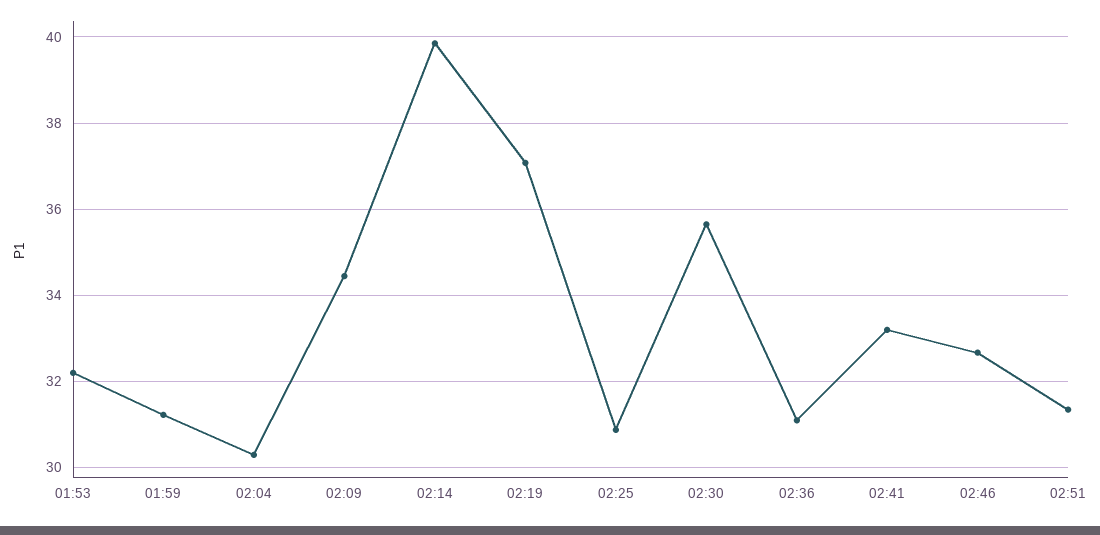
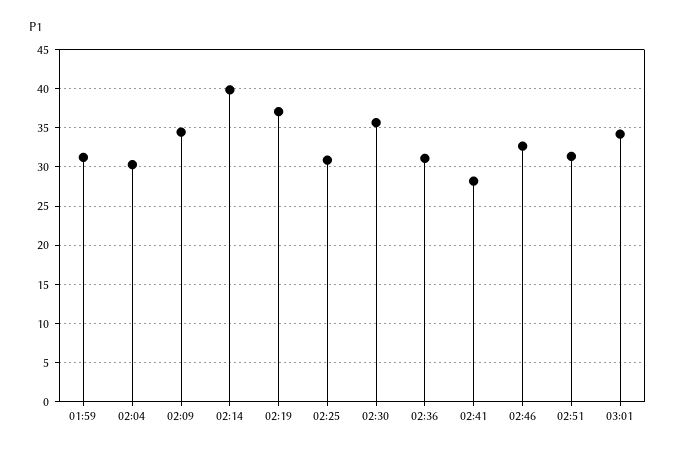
01:53: 32.2 -> none
02:41: 33.2 -> 28
03:01: none -> 34

